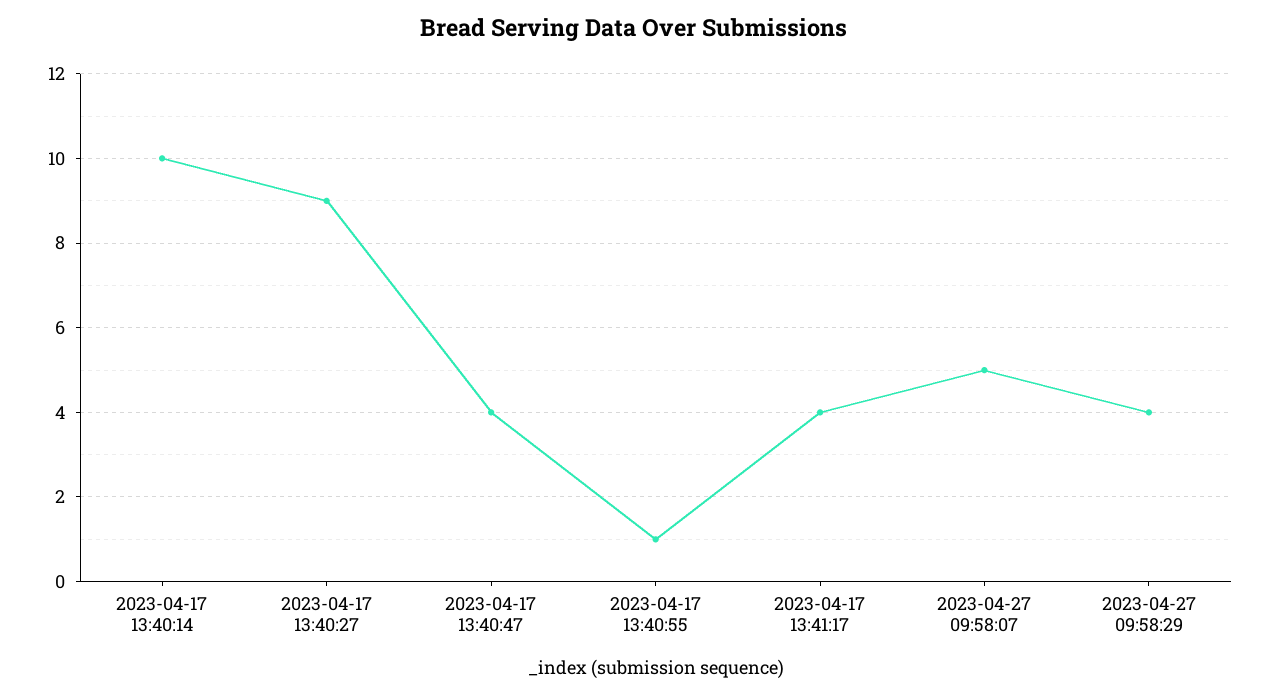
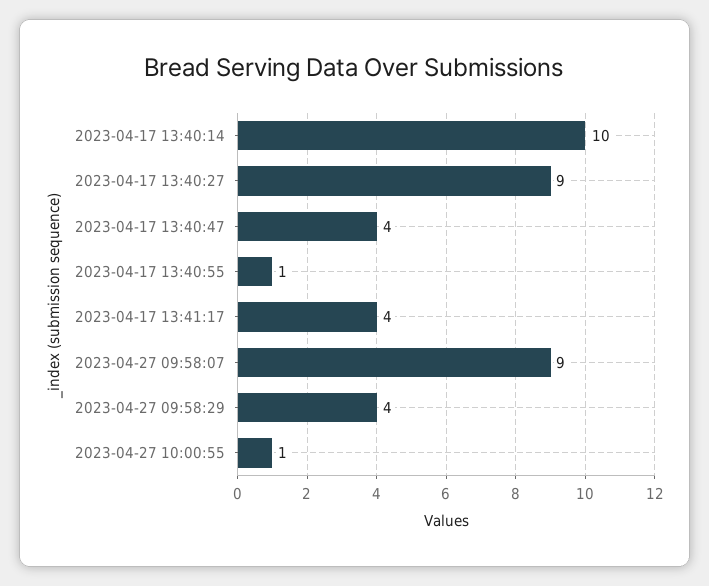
2023-04-27 09:58:07: 5 -> 9
2023-04-27 10:00:55: none -> 1

